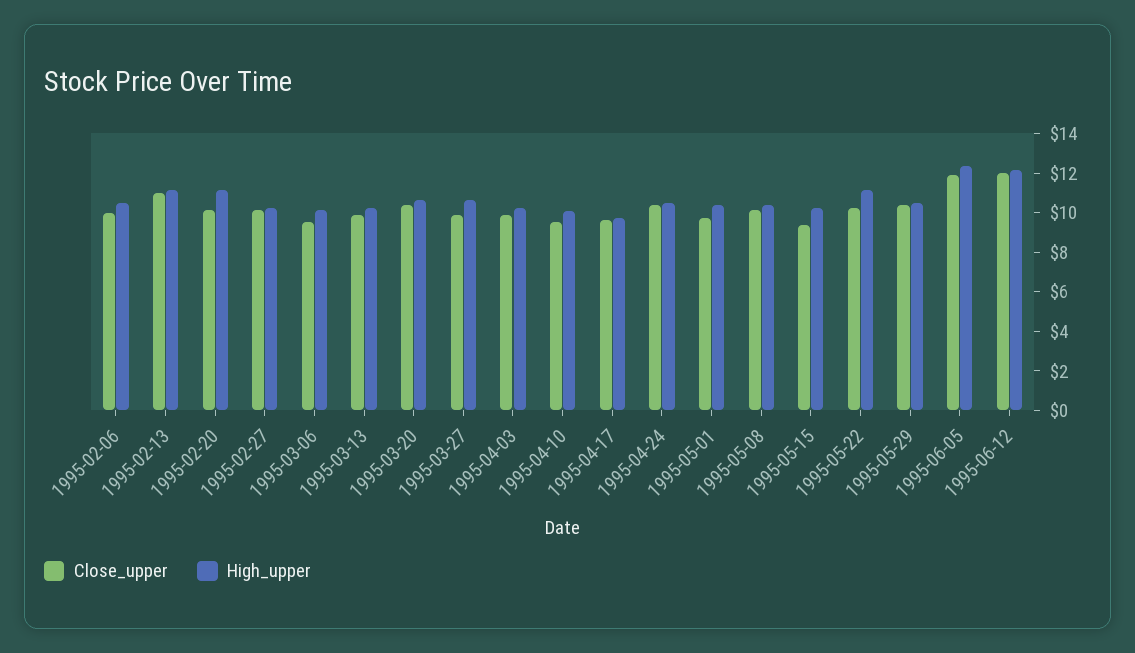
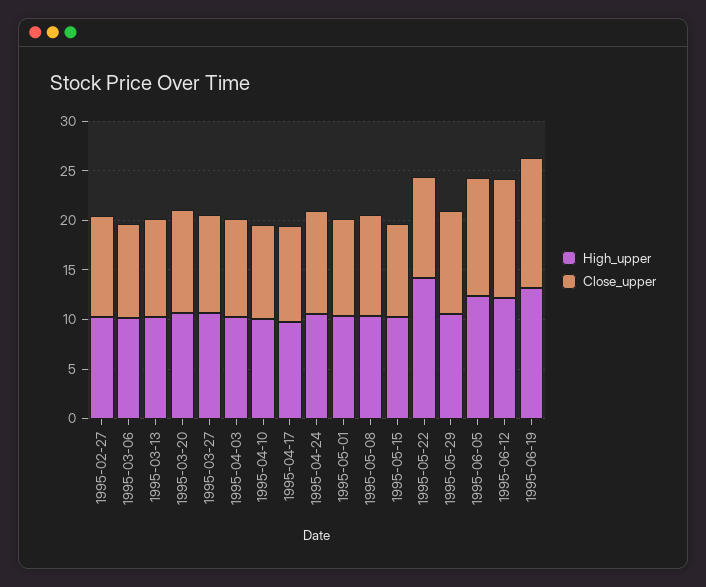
Close_upper, 1995-02-06: 10 -> none
High_upper, 1995-02-06: 10.5 -> none
Close_upper, 1995-02-13: 11 -> none
High_upper, 1995-02-13: 11 -> none
Close_upper, 1995-02-20: 10 -> none
High_upper, 1995-02-20: 11 -> none
High_upper, 1995-05-22: 11 -> 14
High_upper, 1995-06-19: none -> 13
Close_upper, 1995-06-19: none -> 13

